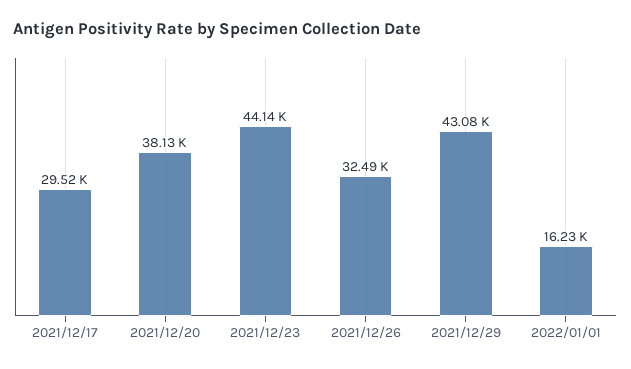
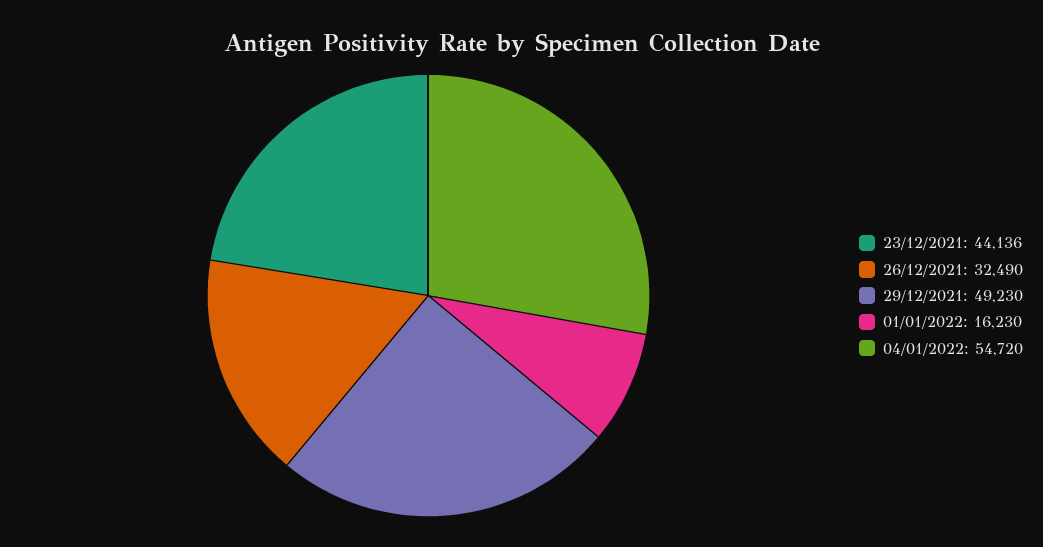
2021/12/17: 29520 -> none
2021/12/20: 38130 -> none
2021/12/29: 43080 -> 49230
04/01/2022: none -> 54720

